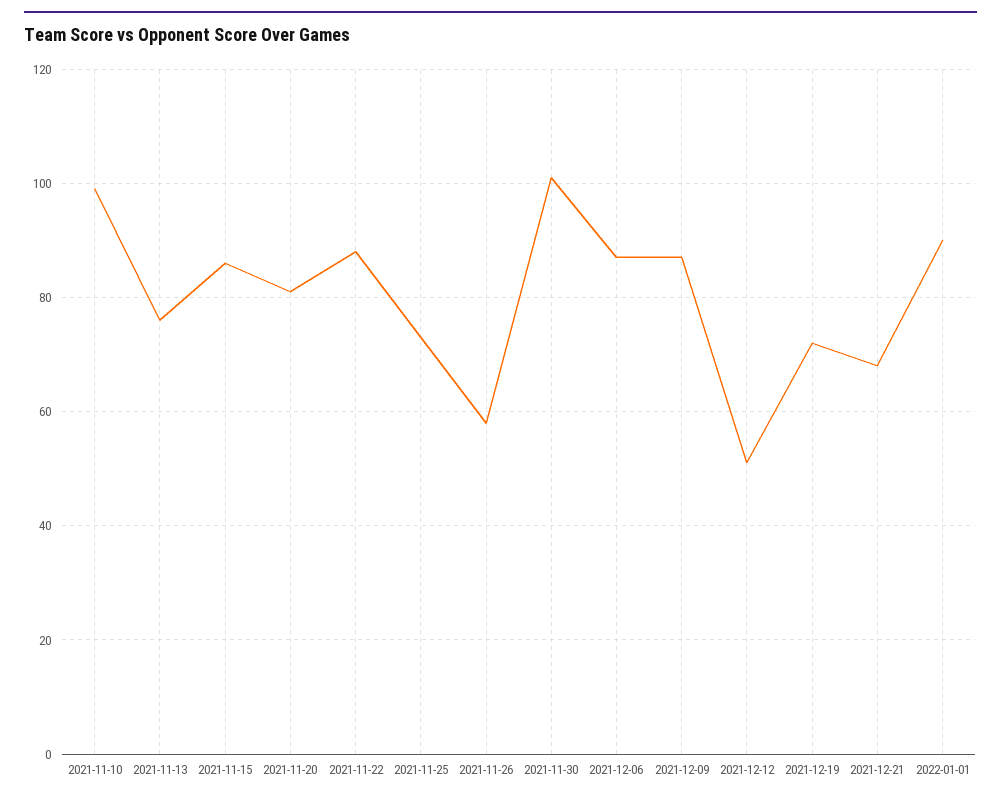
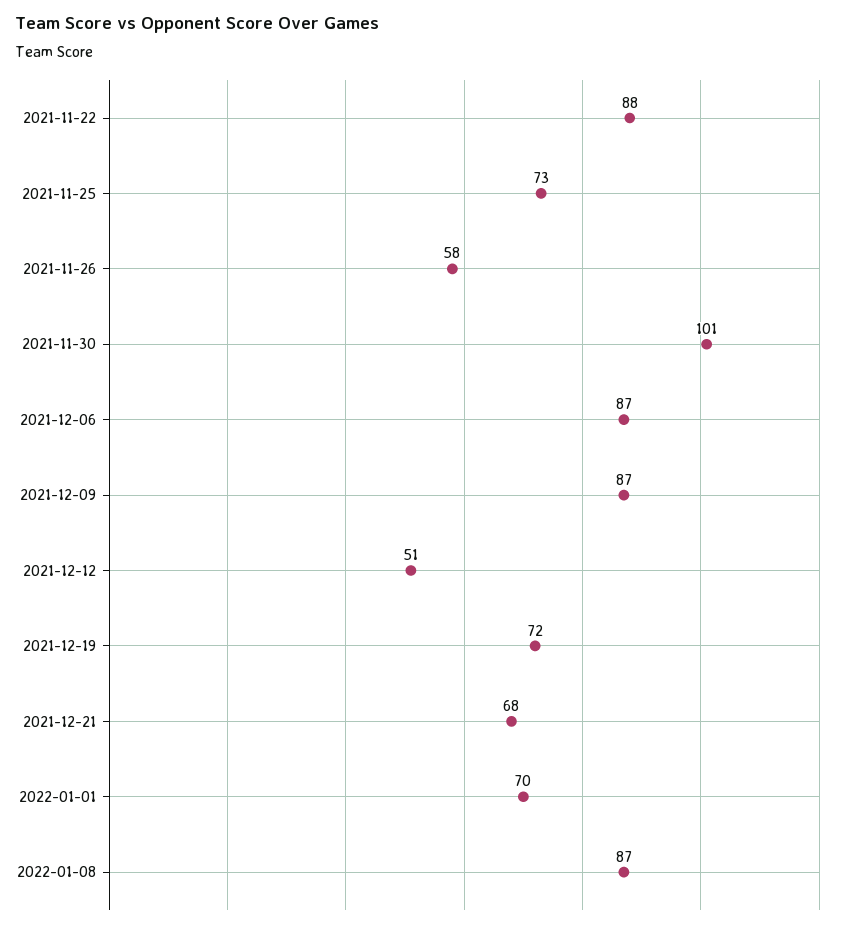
2021-11-10: 100 -> none
2021-11-13: 75 -> none
2021-11-15: 85 -> none
2021-11-20: 80 -> none
2022-01-01: 90 -> 70
2022-01-08: none -> 87

